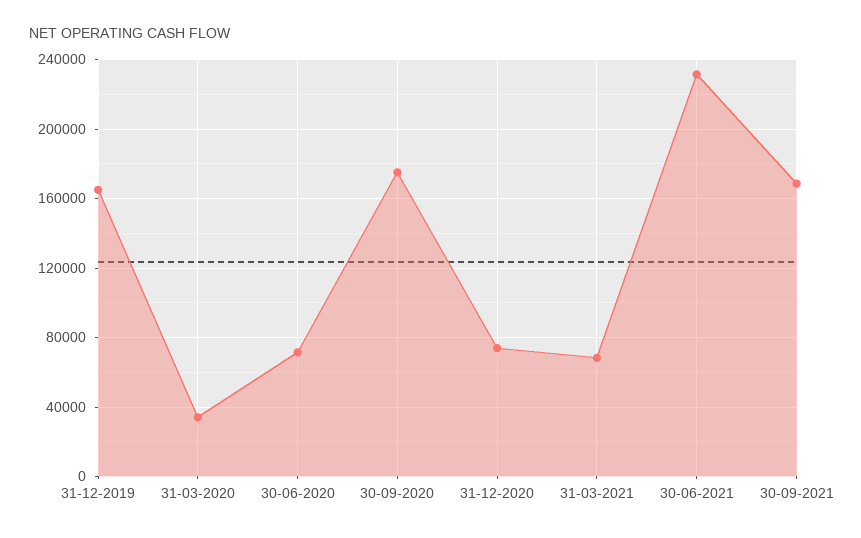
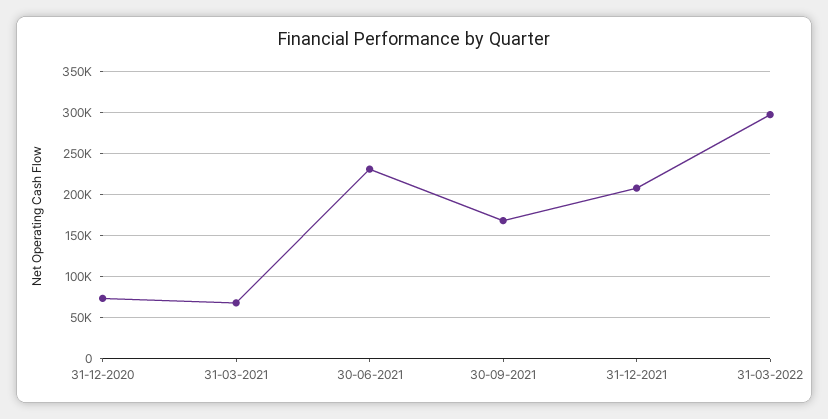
31-12-2019: 165000 -> none
31-03-2020: 35000 -> none
30-06-2020: 70000 -> none
30-09-2020: 175000 -> none
31-12-2021: none -> 210000
31-03-2022: none -> 300000

